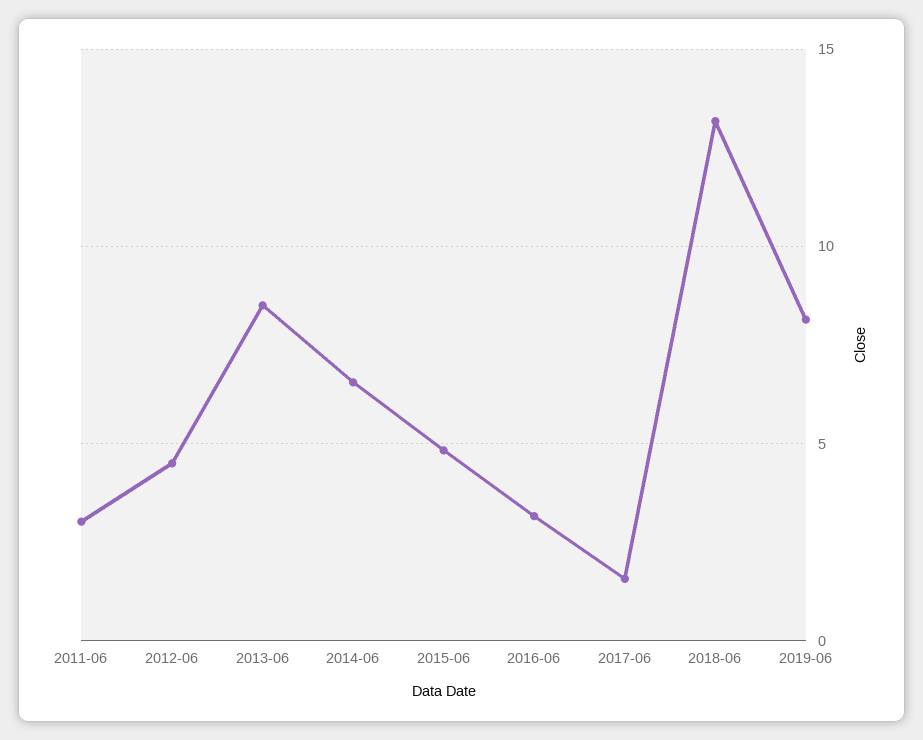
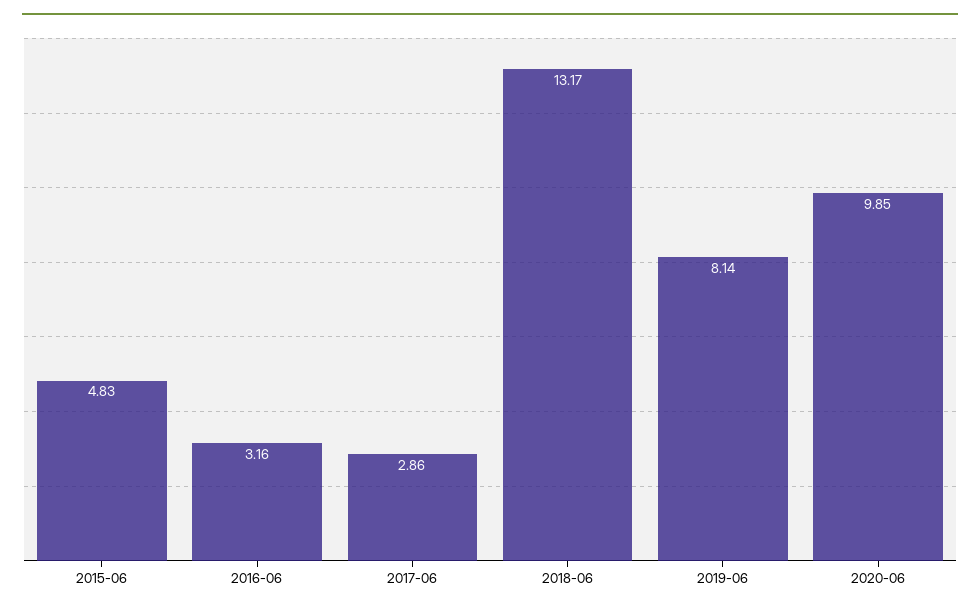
2011-06: 3 -> none
2012-06: 4.5 -> none
2013-06: 8.5 -> none
2014-06: 6.5 -> none
2017-06: 1.5 -> 2.86
2020-06: none -> 9.85

